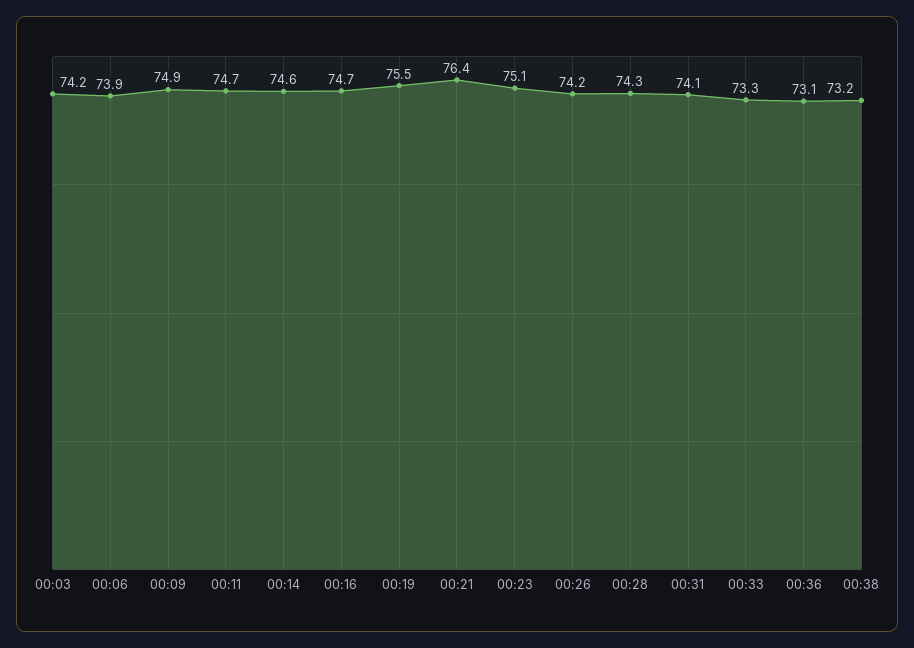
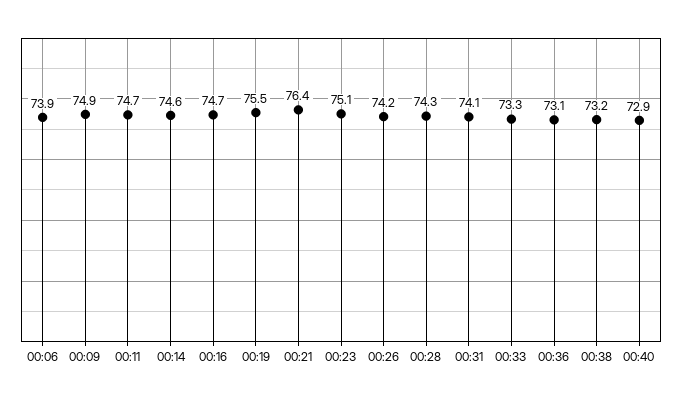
00:03: 74.2 -> none
00:40: none -> 72.9

